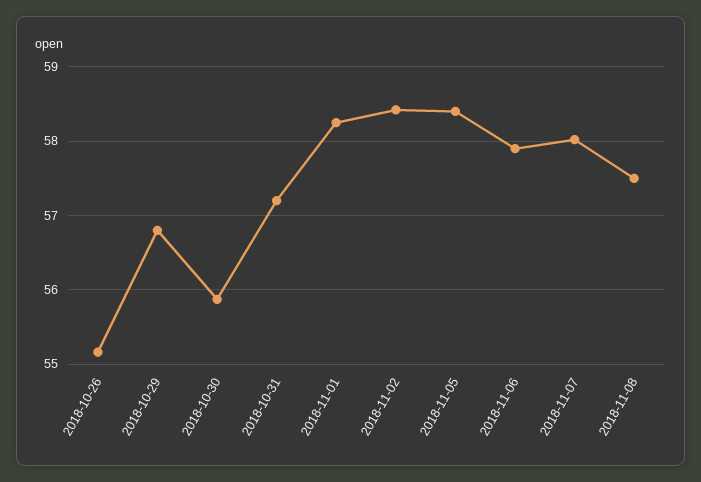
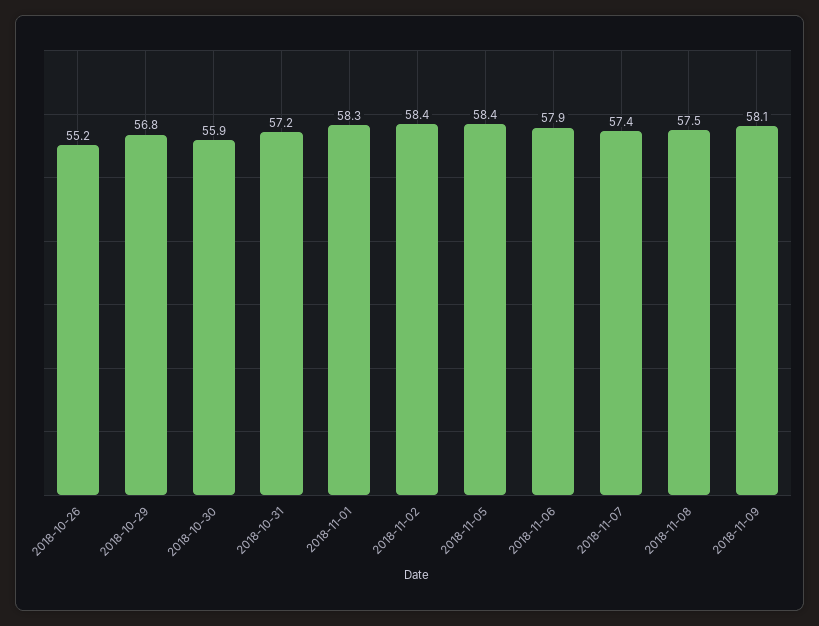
2018-11-07: 58 -> 57.4
2018-11-09: none -> 58.1

